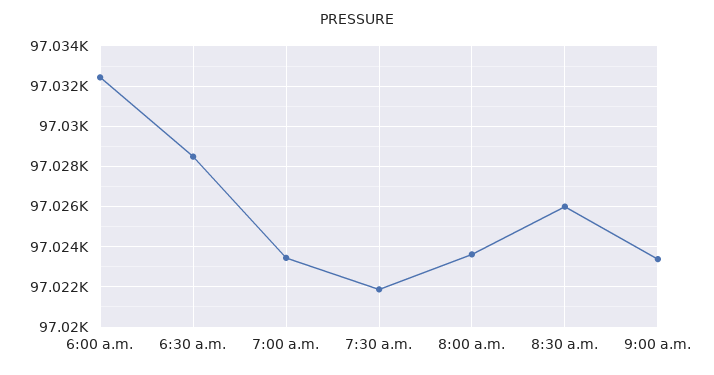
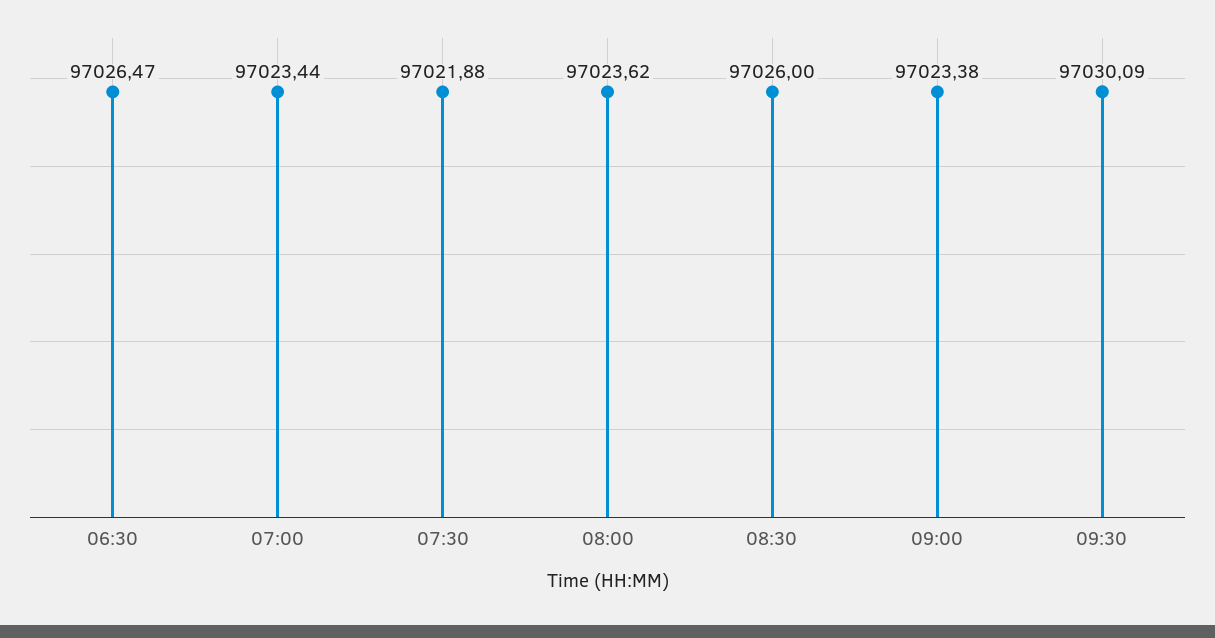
6:00 a.m.: 97032.5 -> none
6:30 a.m.: 97028.5 -> 97026.47
09:30: none -> 97030.09

